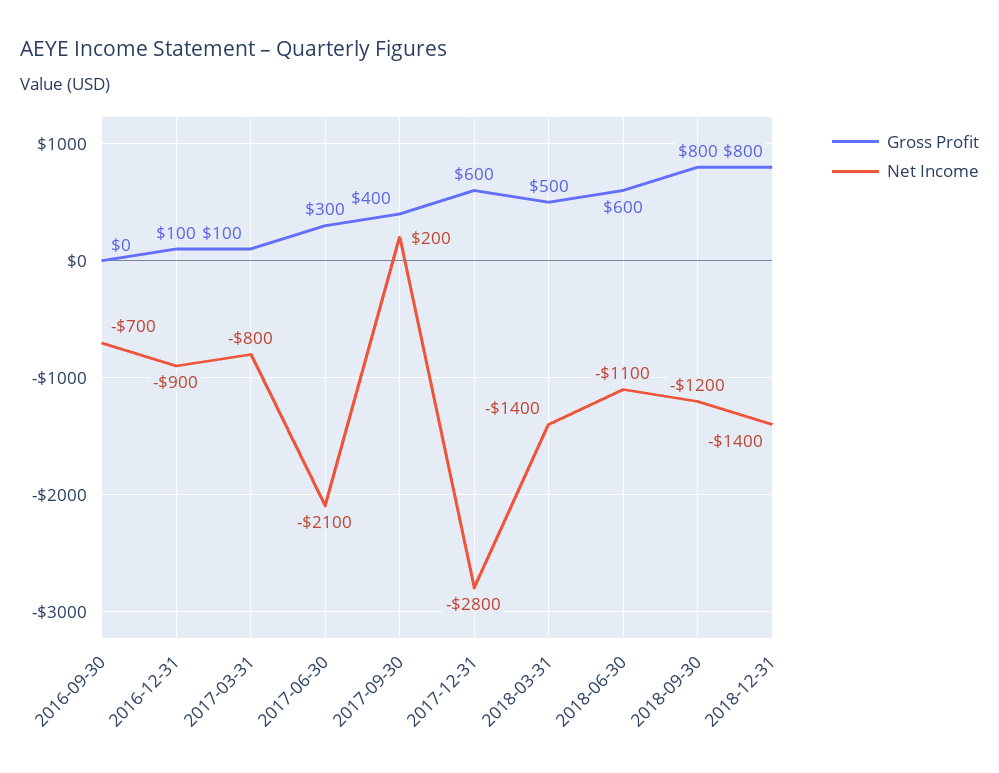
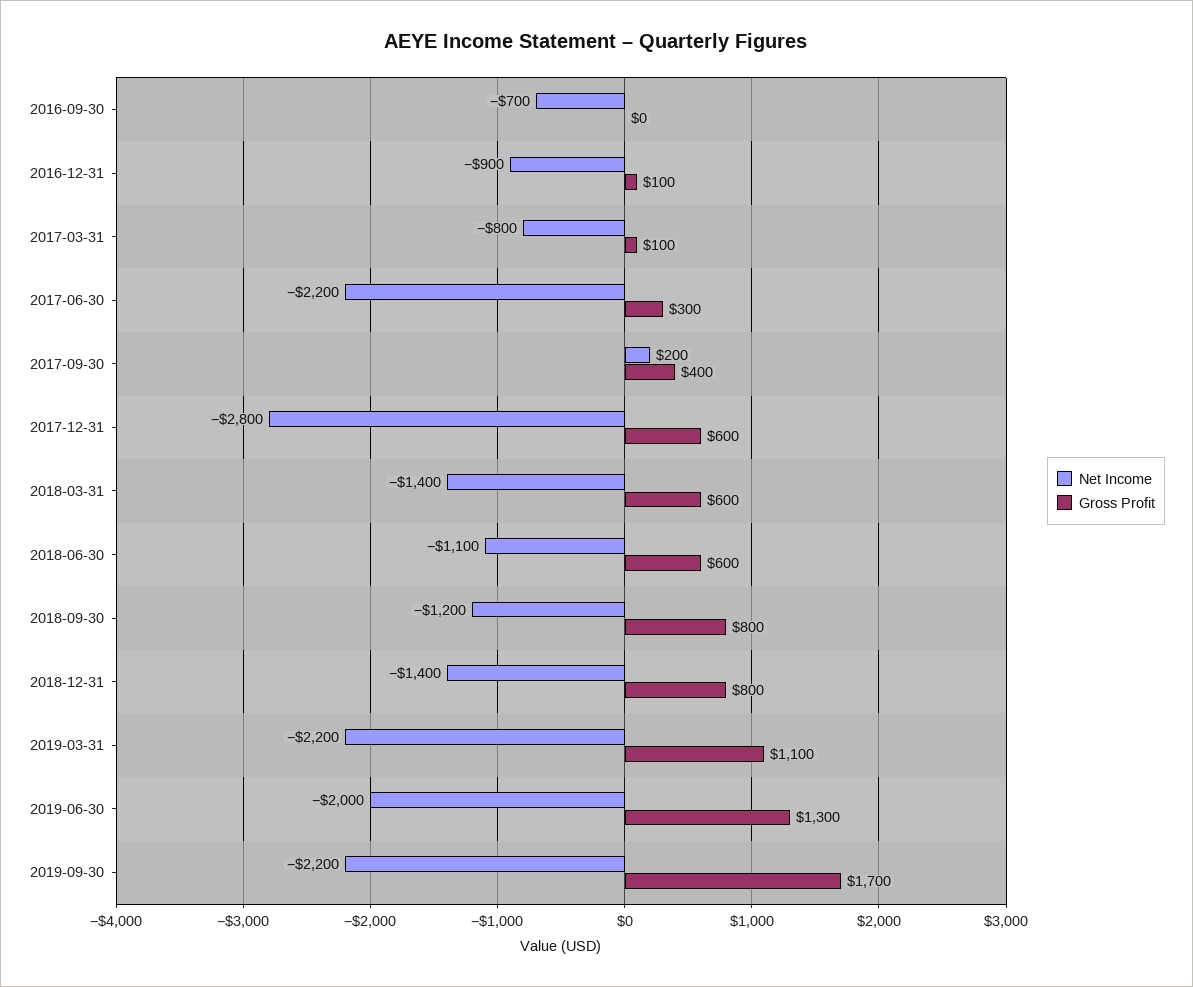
Net Income, 2017-06-30: -2100 -> -2200
Gross Profit, 2018-03-31: 500 -> 600
Net Income, 2019-03-31: none -> -2200
Gross Profit, 2019-03-31: none -> 1100
Net Income, 2019-06-30: none -> -2000
Gross Profit, 2019-06-30: none -> 1300
Net Income, 2019-09-30: none -> -2200
Gross Profit, 2019-09-30: none -> 1700

